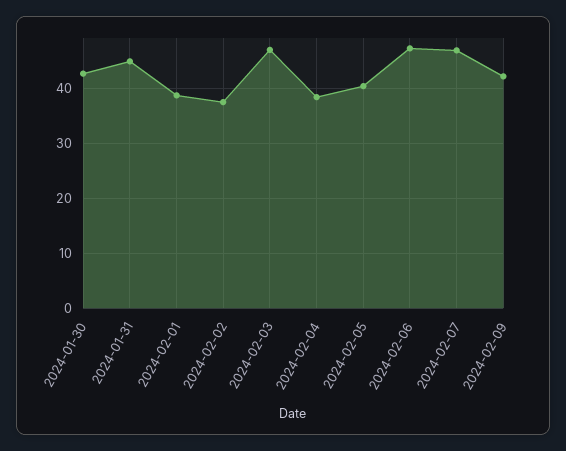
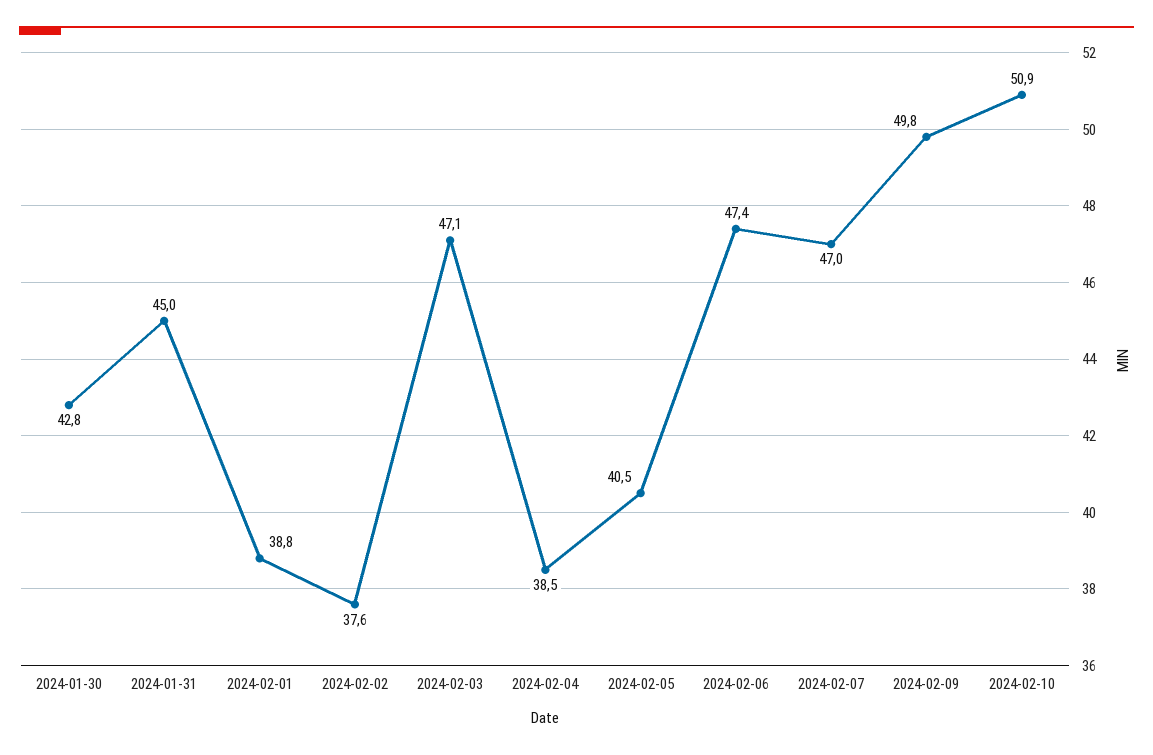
2024-02-09: 42 -> 49.8
2024-02-10: none -> 50.9

